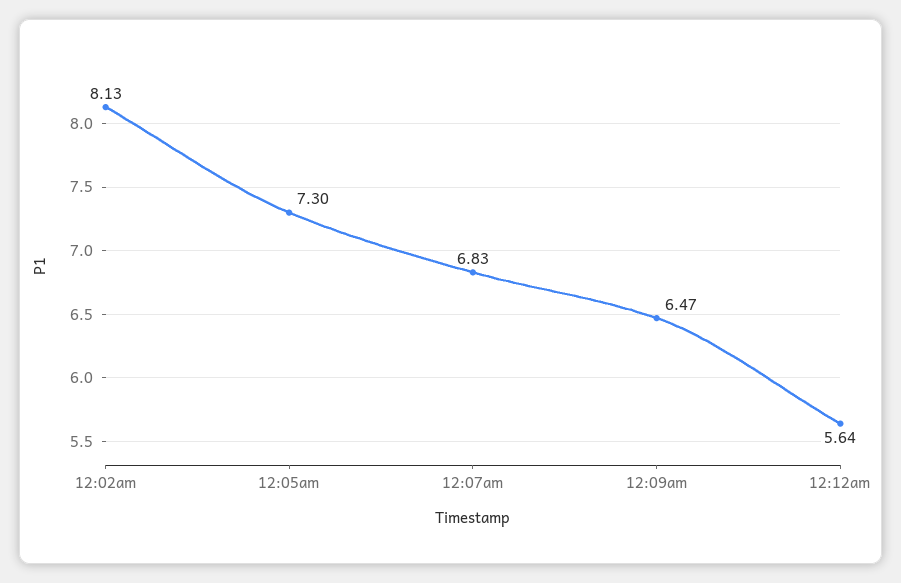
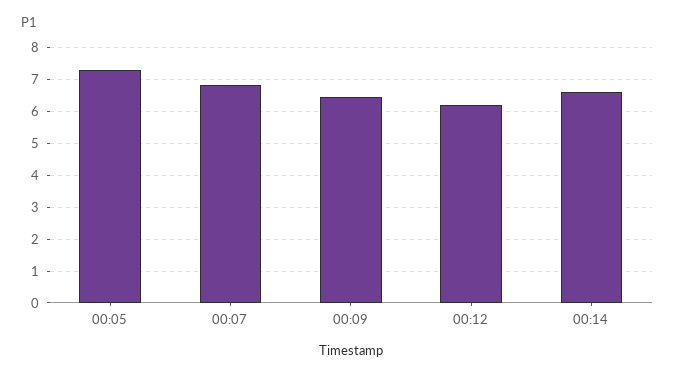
12:02am: 8.13 -> none
12:12am: 5.64 -> 6.2
00:14: none -> 6.6

